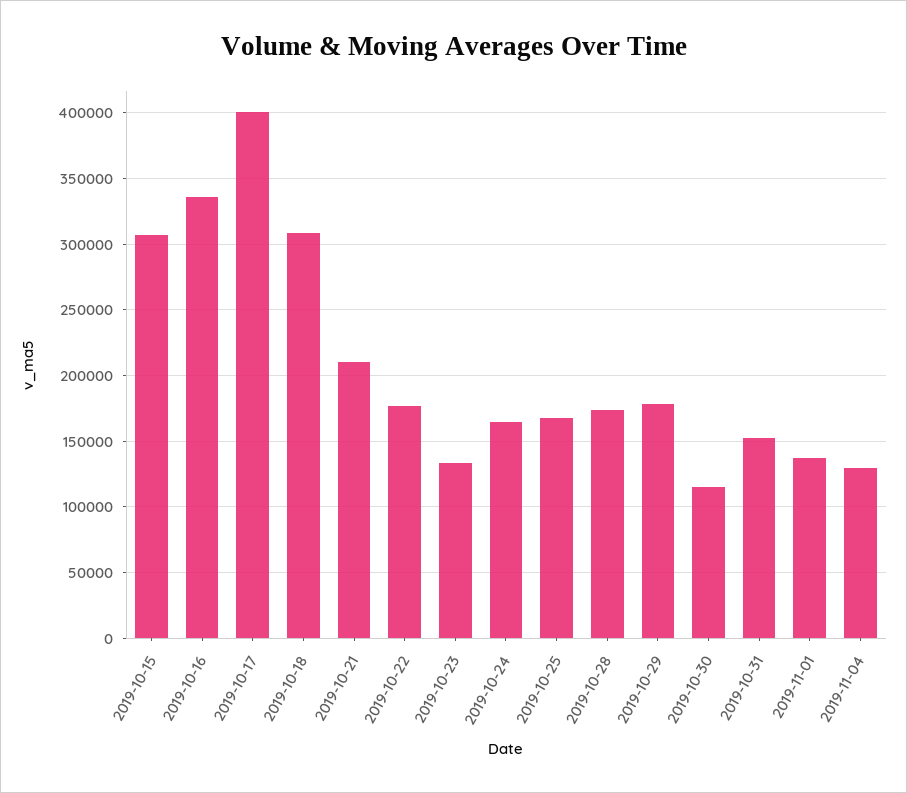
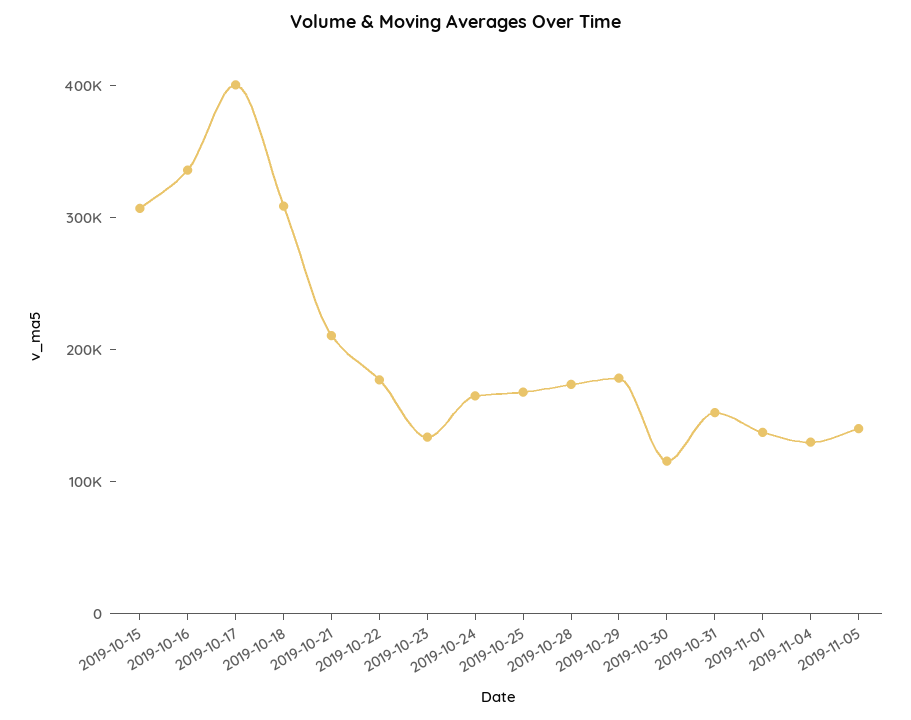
2019-11-05: none -> 140000

